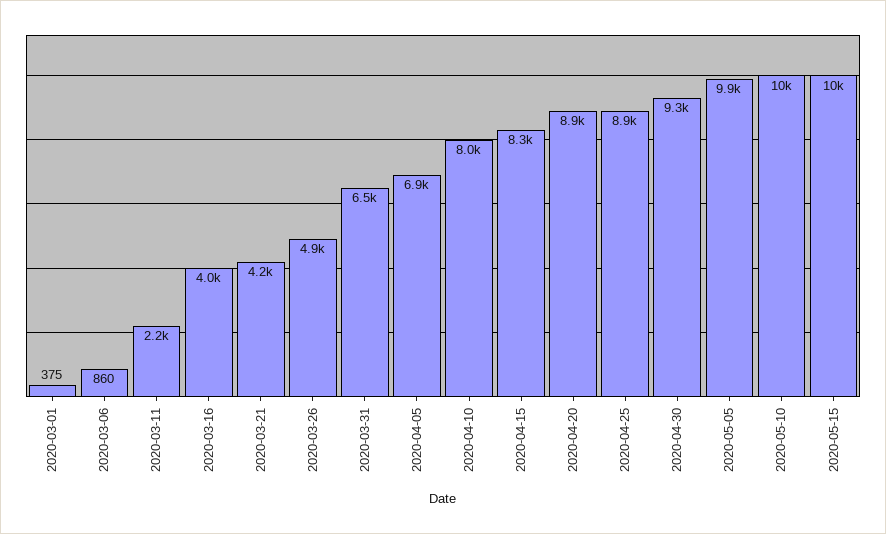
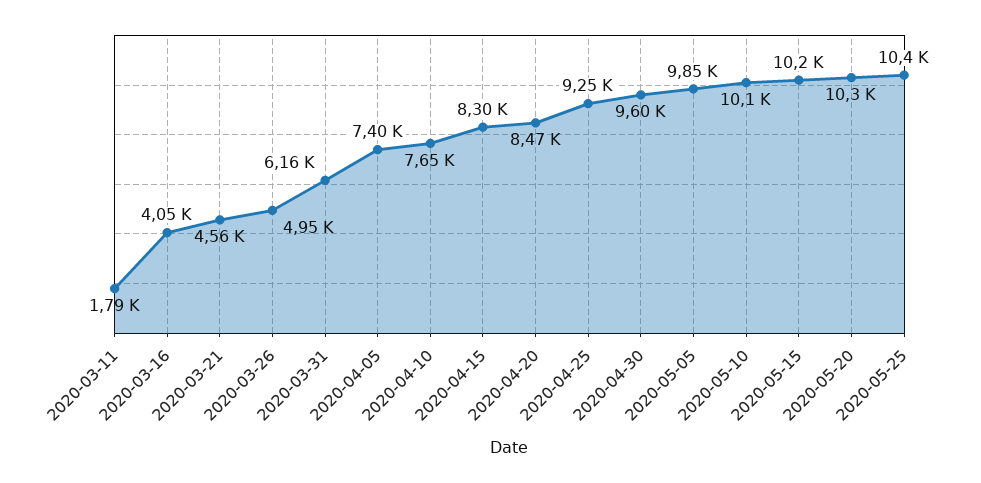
2020-03-01: 375 -> none
2020-03-06: 860 -> none
2020-03-11: 2200 -> 1790
2020-03-21: 4200 -> 4560
2020-03-31: 6500 -> 6160
2020-04-05: 6900 -> 7400
2020-04-10: 8000 -> 7650
2020-04-20: 8900 -> 8470
2020-04-25: 8900 -> 9250
2020-04-30: 9300 -> 9600
2020-05-20: none -> 10300
2020-05-25: none -> 10400

